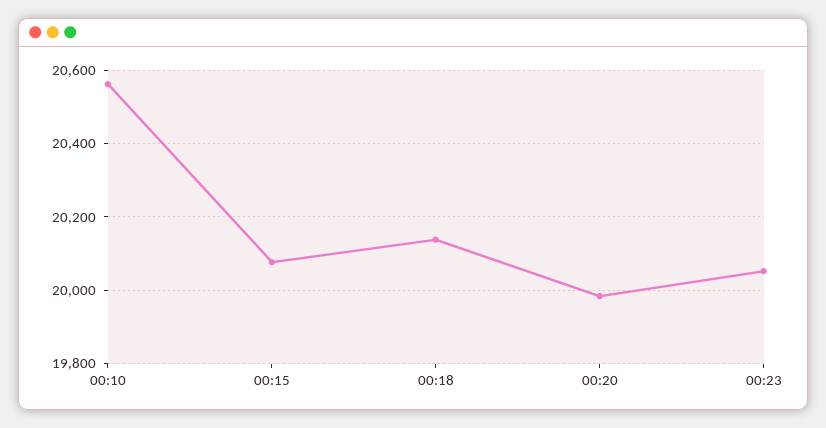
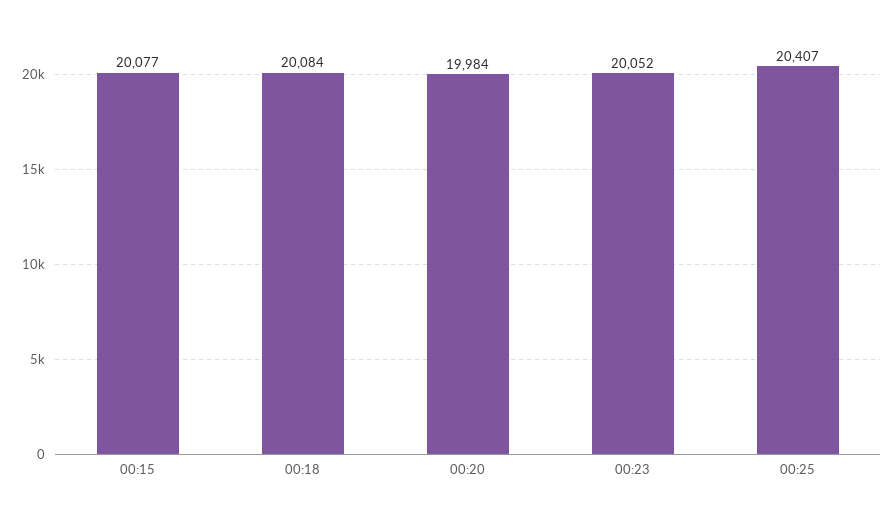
00:10: 20560 -> none
00:18: 20140 -> 20084
00:25: none -> 20407

